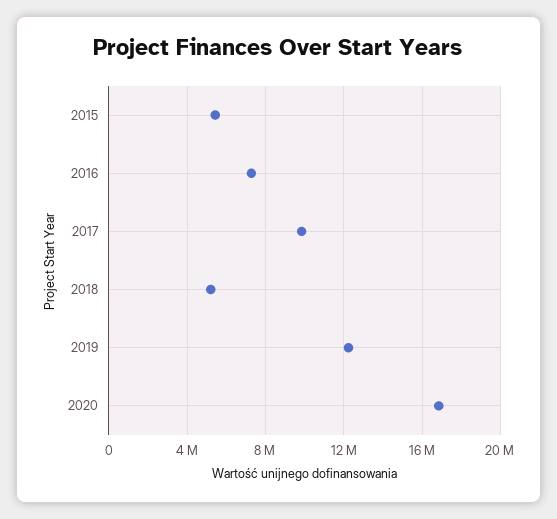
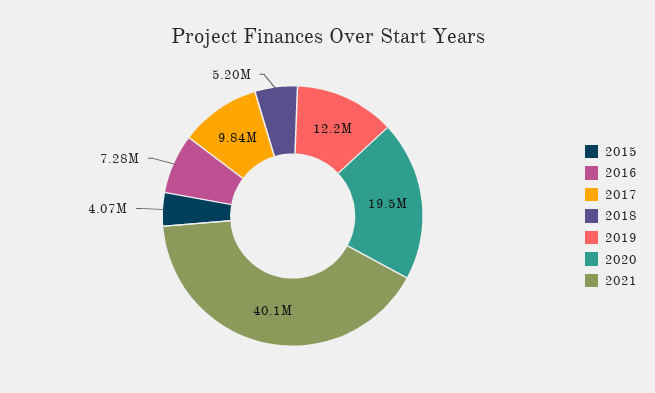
2015: 5500000 -> 4070000
2020: 17000000 -> 19500000
2021: none -> 40100000

